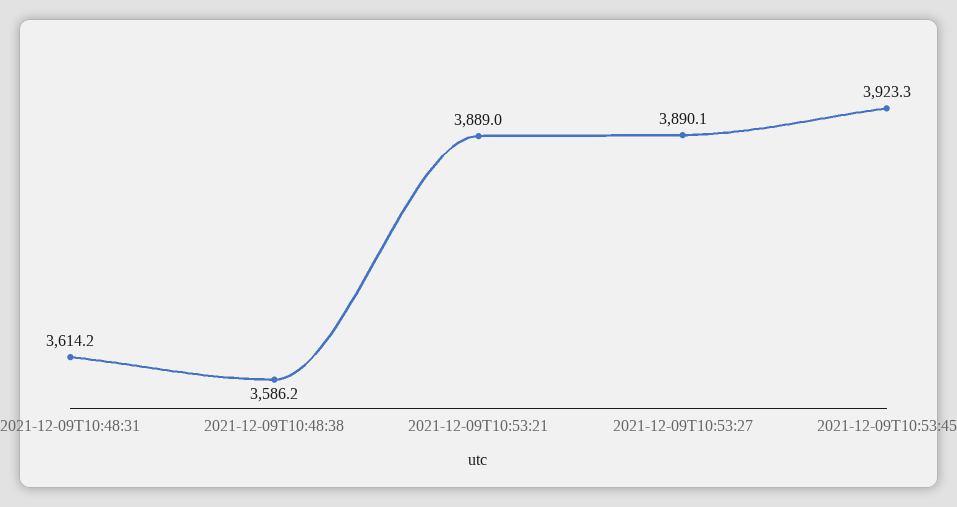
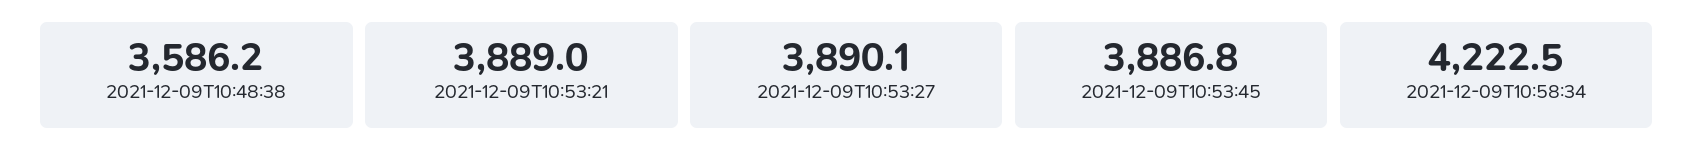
2021-12-09T10:48:31: 3614.2 -> none
2021-12-09T10:53:45: 3923.3 -> 3886.8
2021-12-09T10:58:34: none -> 4222.5

